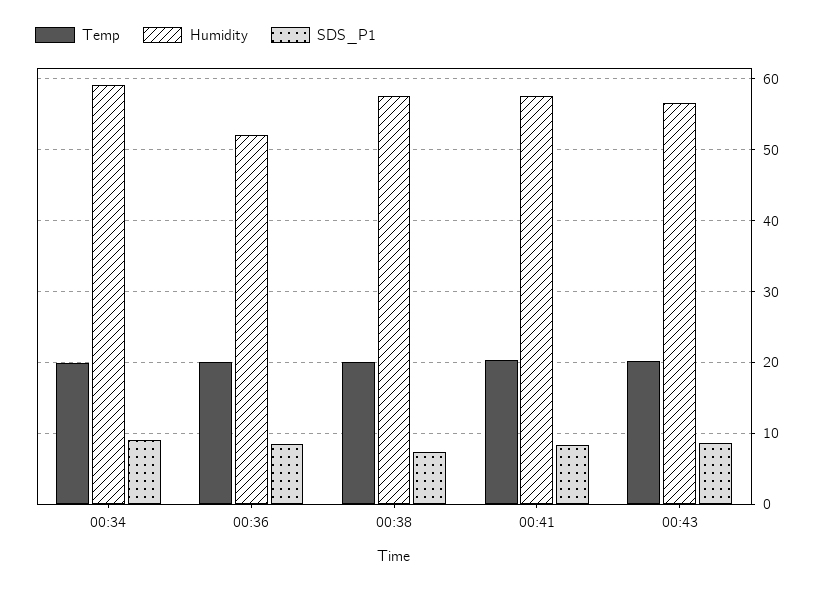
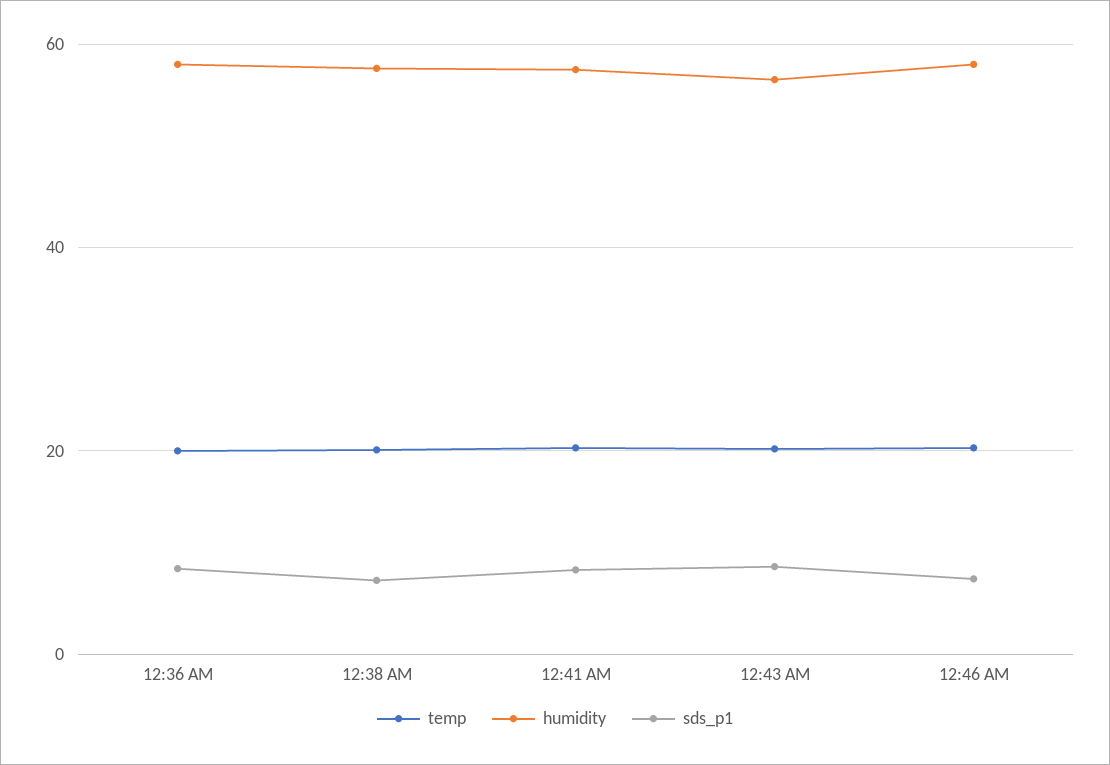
Temp, 00:34: 20 -> none
Humidity, 00:34: 59 -> none
SDS_P1, 00:34: 9 -> none
Humidity, 00:36: 52 -> 58
Temp, 12:46 AM: none -> 20
Humidity, 12:46 AM: none -> 58
SDS_P1, 12:46 AM: none -> 8

